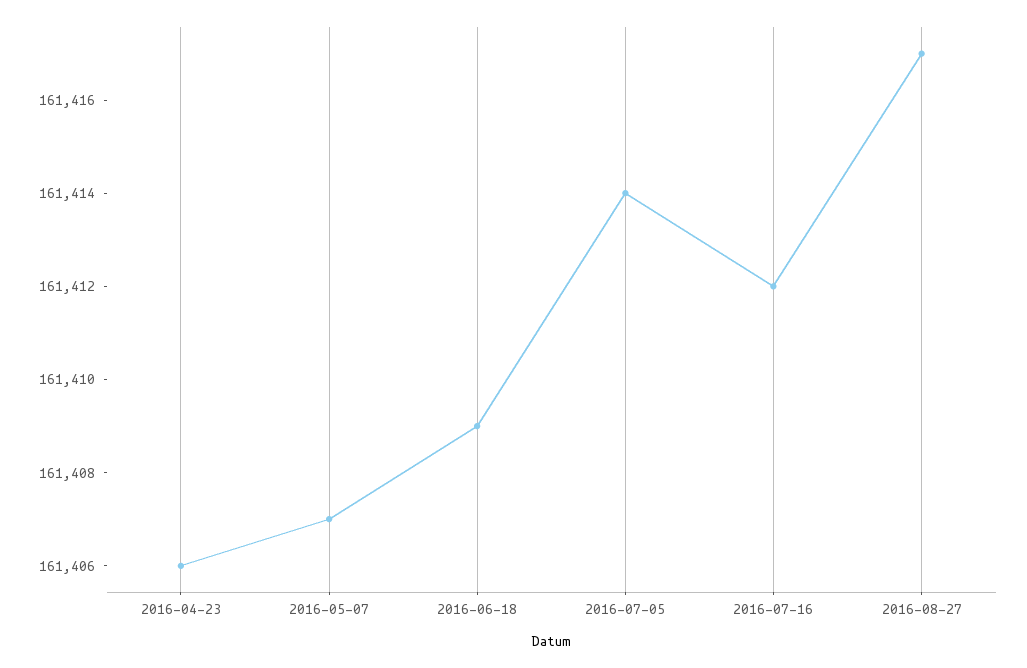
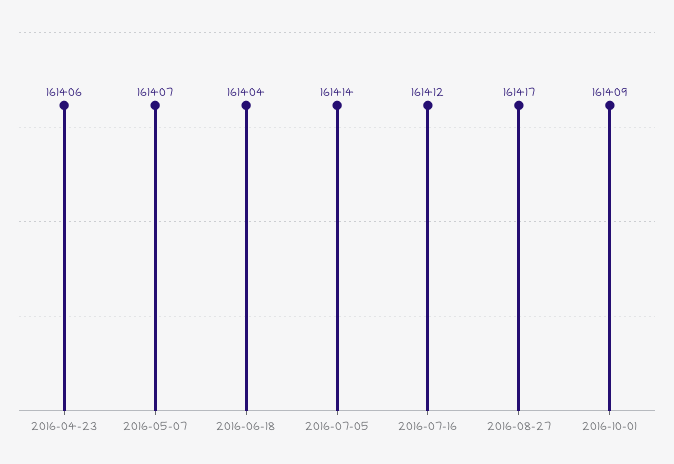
2016-06-18: 161409 -> 161404
2016-10-01: none -> 161409

